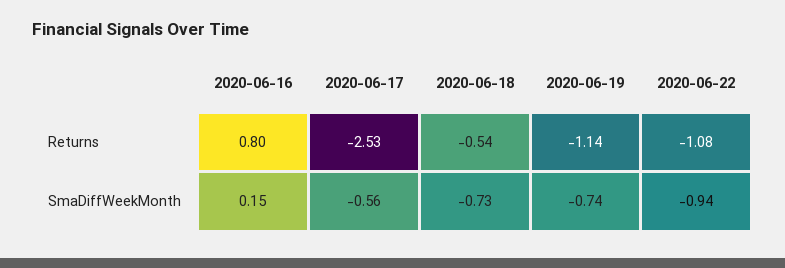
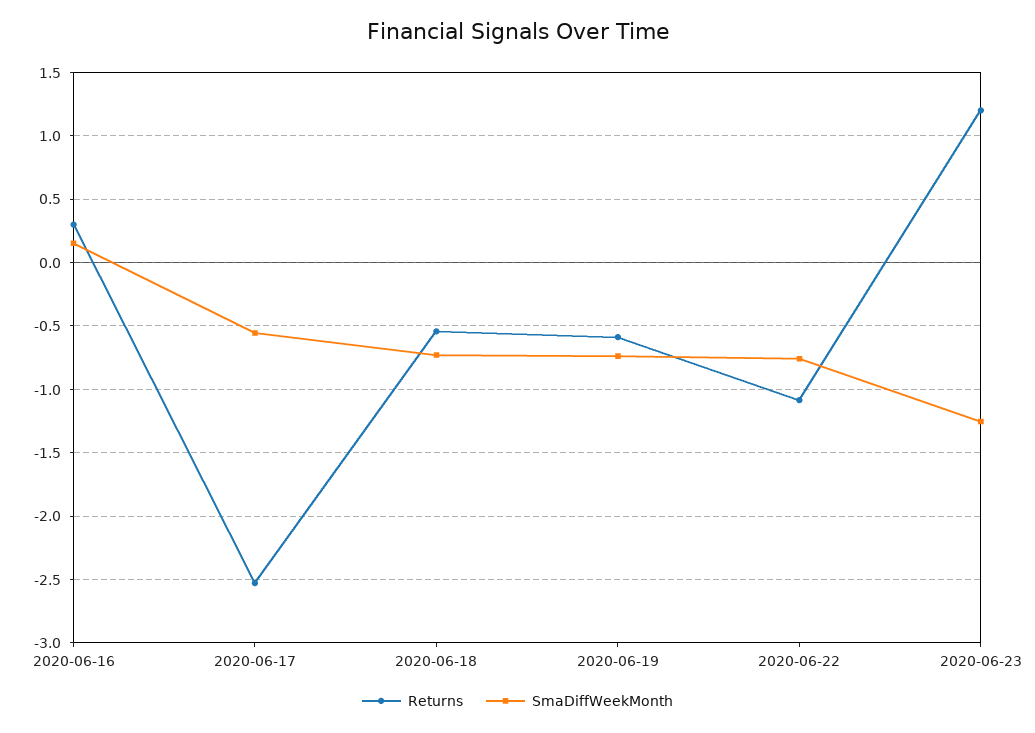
Returns, 2020-06-16: 0.8 -> 0.3
Returns, 2020-06-19: -1.14 -> -0.6
SmaDiffWeekMonth, 2020-06-22: -0.94 -> -0.75
Returns, 2020-06-23: none -> 1.2
SmaDiffWeekMonth, 2020-06-23: none -> -1.25

